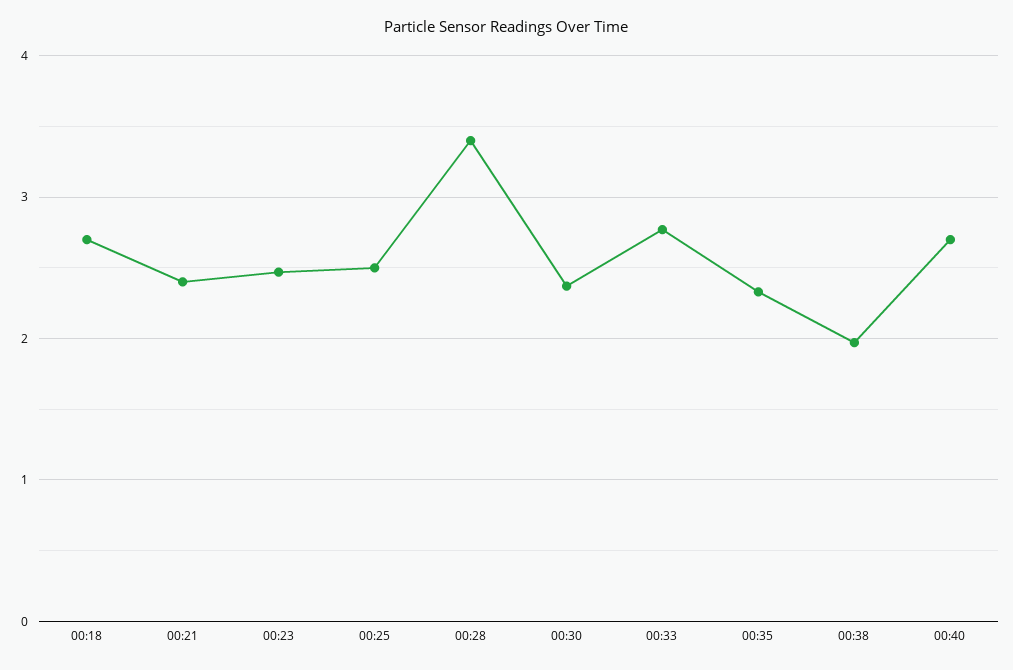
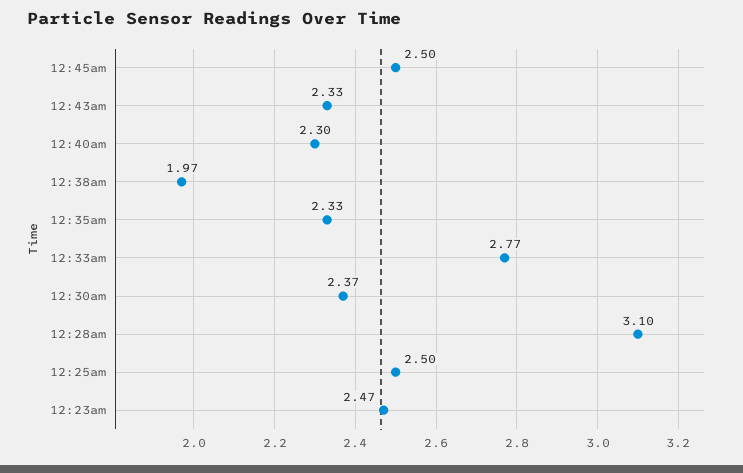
00:18: 2.7 -> none
00:21: 2.4 -> none
00:28: 3.4 -> 3.1
00:40: 2.7 -> 2.3
12:45am: none -> 2.5
12:43am: none -> 2.33

